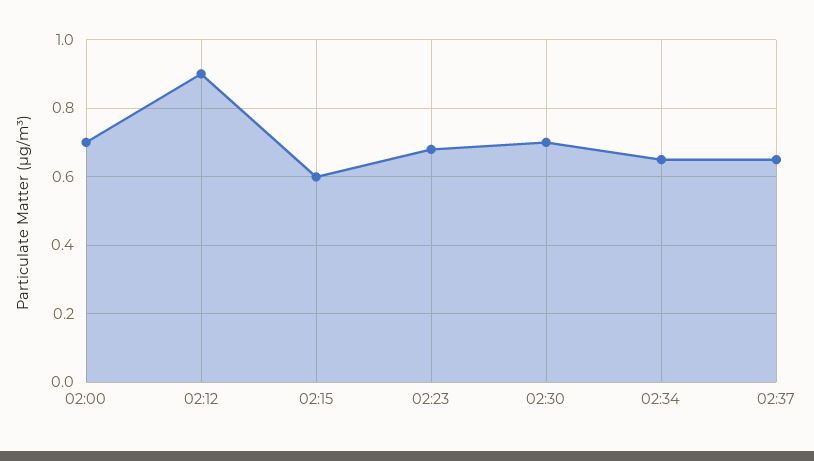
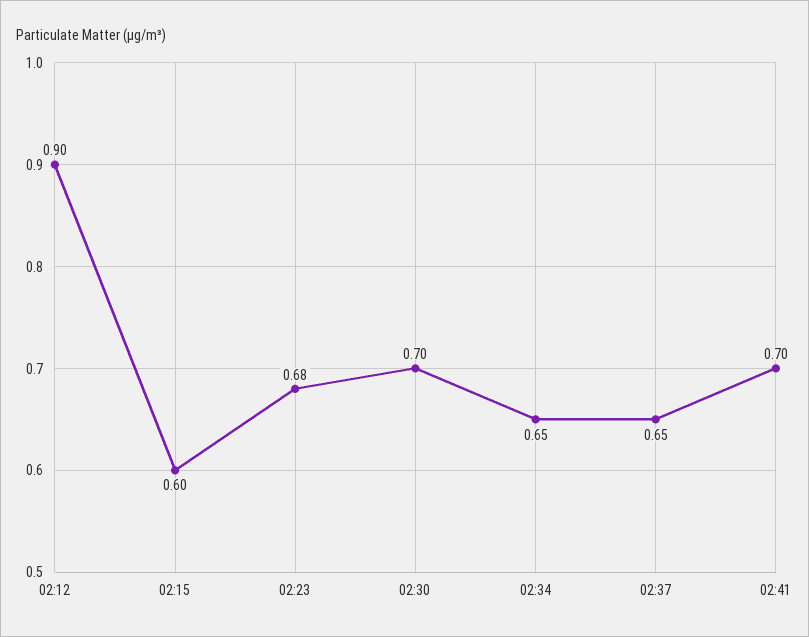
02:00: 0.7 -> none
02:41: none -> 0.7

